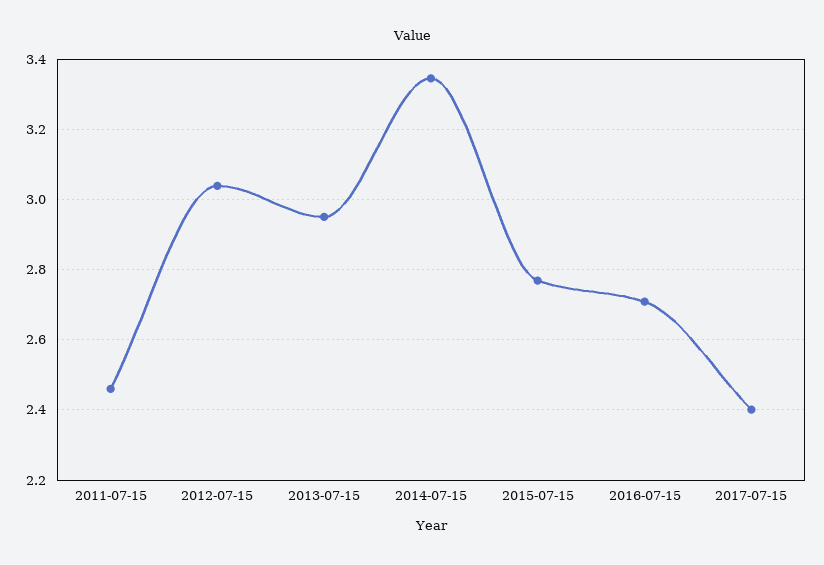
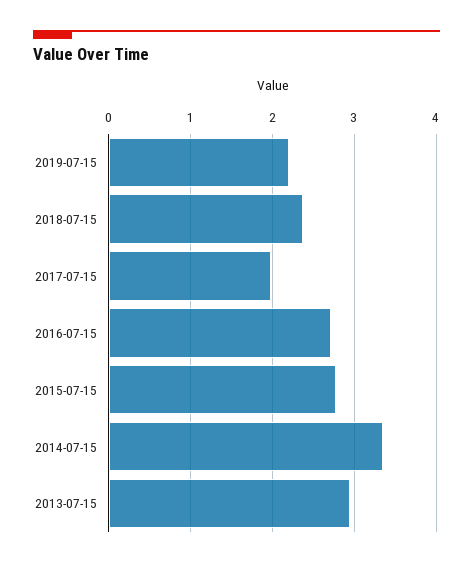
2011-07-15: 2.46 -> none
2012-07-15: 3.04 -> none
2017-07-15: 2.4 -> 2
2019-07-15: none -> 2.2
2018-07-15: none -> 2.4

